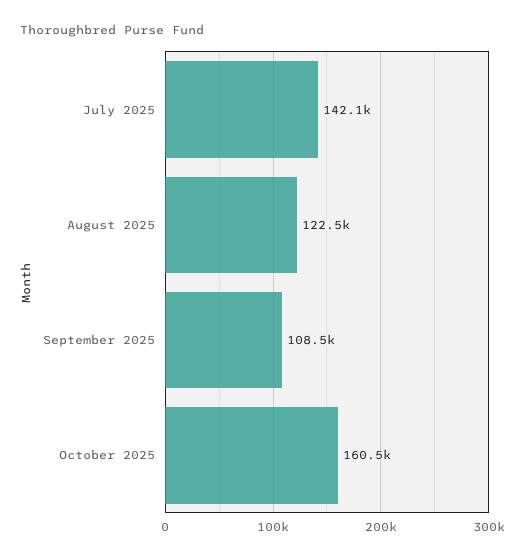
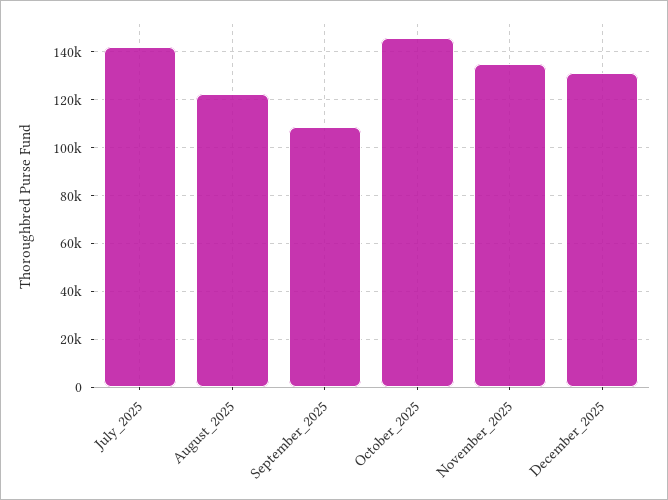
October 2025: 160500 -> 145000
November_2025: none -> 135000
December_2025: none -> 130000

